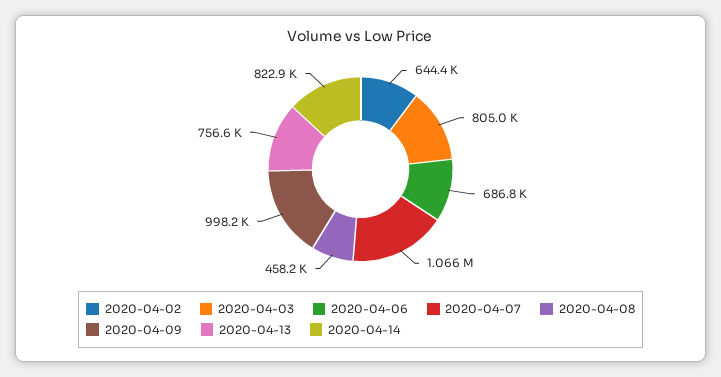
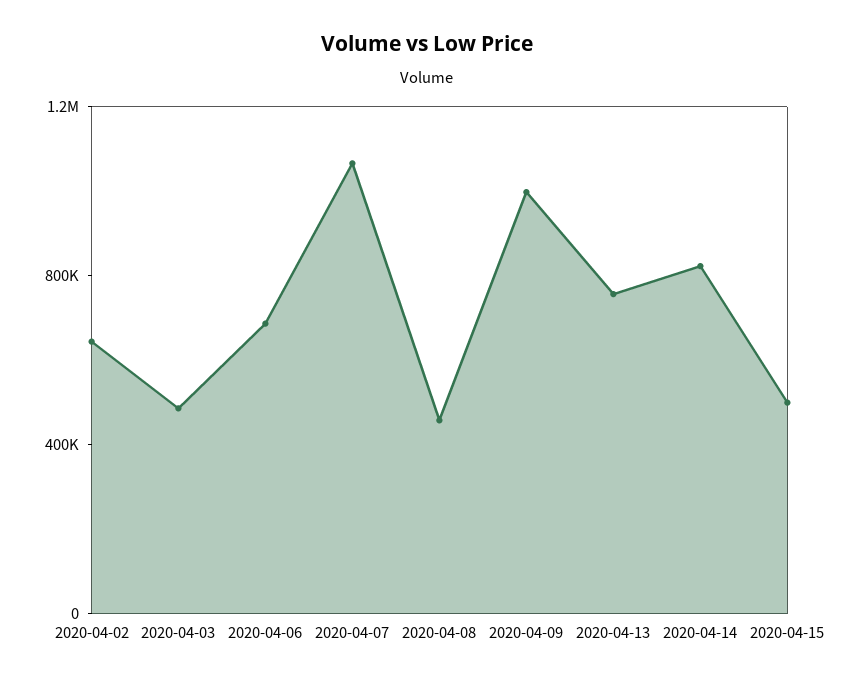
2020-04-03: 805000 -> 500000
2020-04-15: none -> 500000

